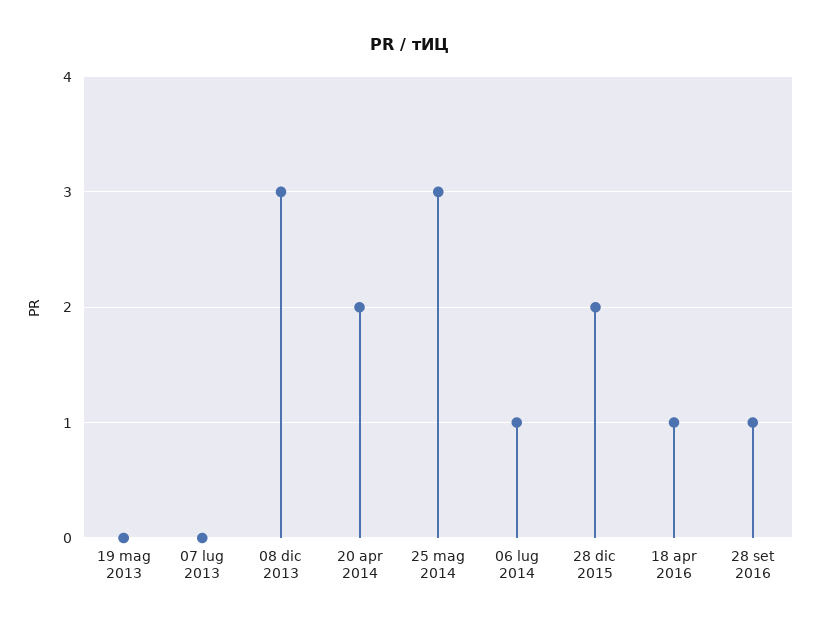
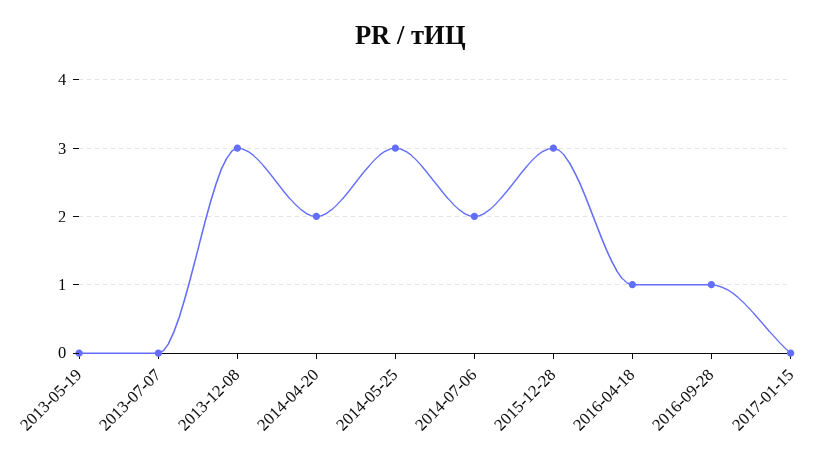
06 lug 2014: 1 -> 2
28 dic 2015: 2 -> 3
2017-01-15: none -> 0

